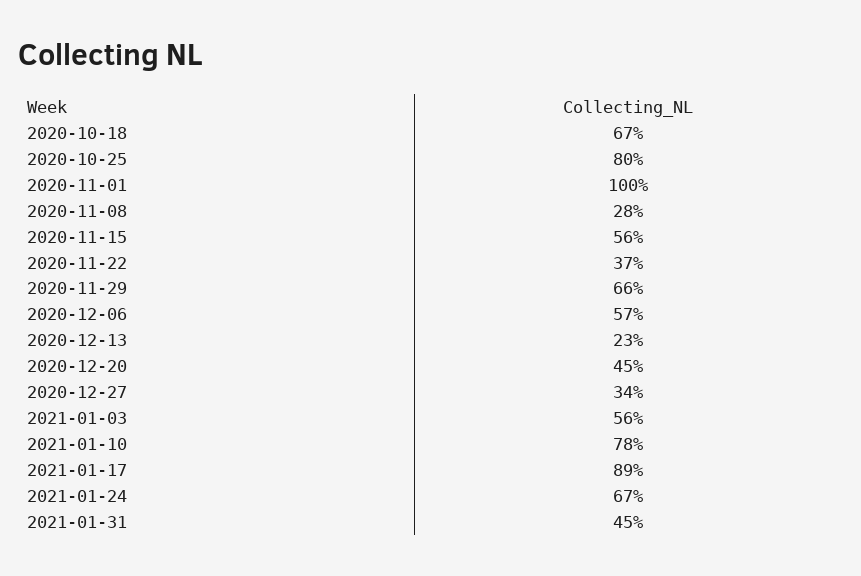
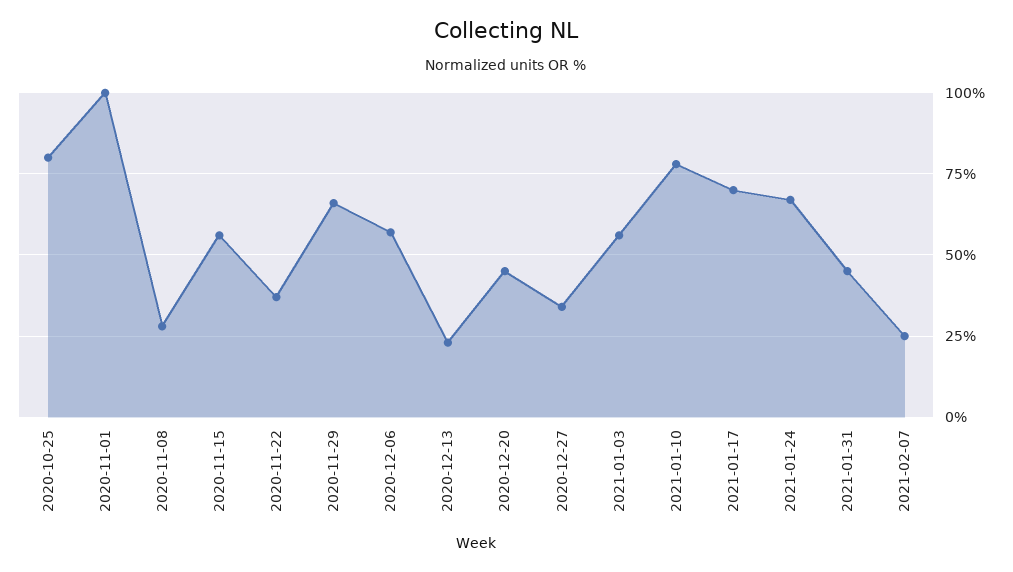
2020-10-18: 67 -> none
2021-01-17: 89 -> 70
2021-02-07: none -> 25

